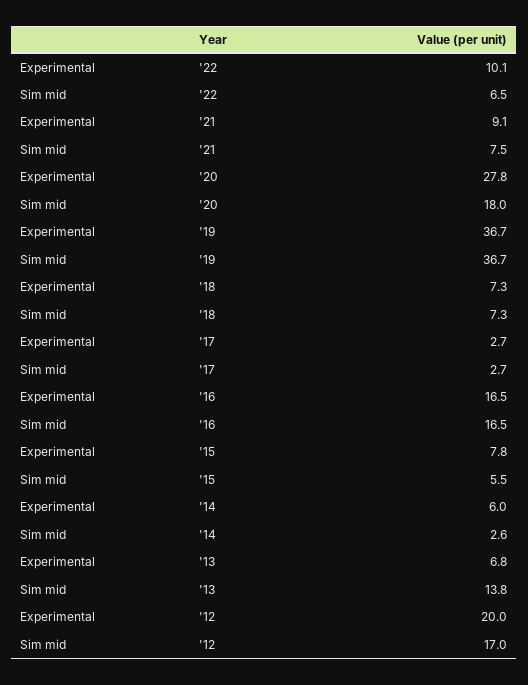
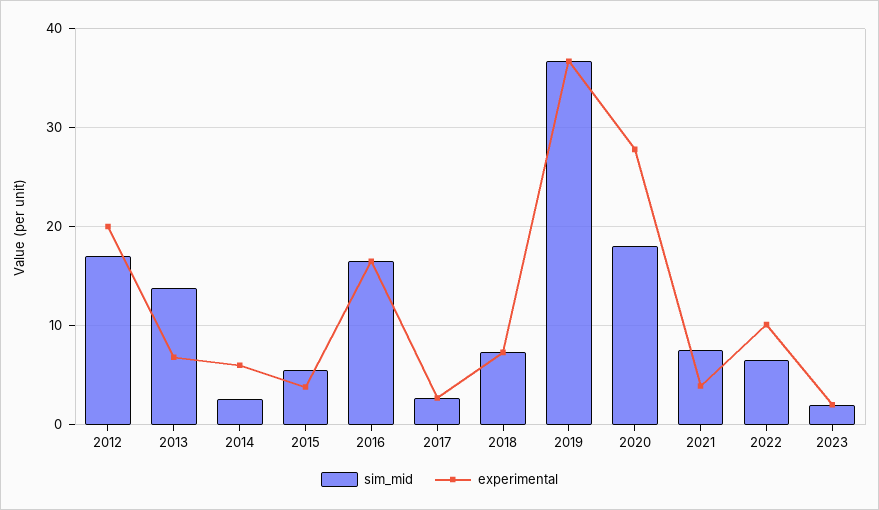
Experimental, '21: 9.1 -> 4
Experimental, '15: 7.8 -> 4
Sim mid, 2023: none -> 2
Experimental, 2023: none -> 2

